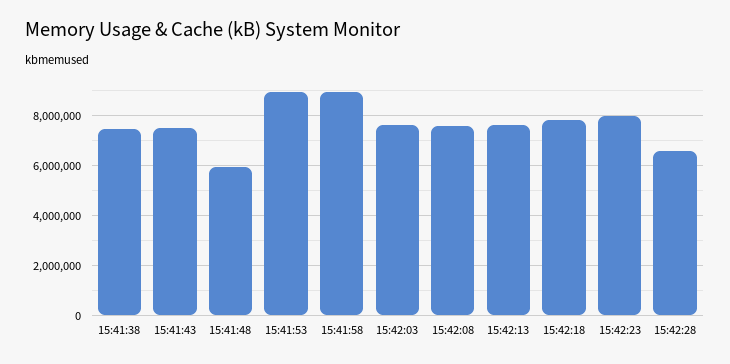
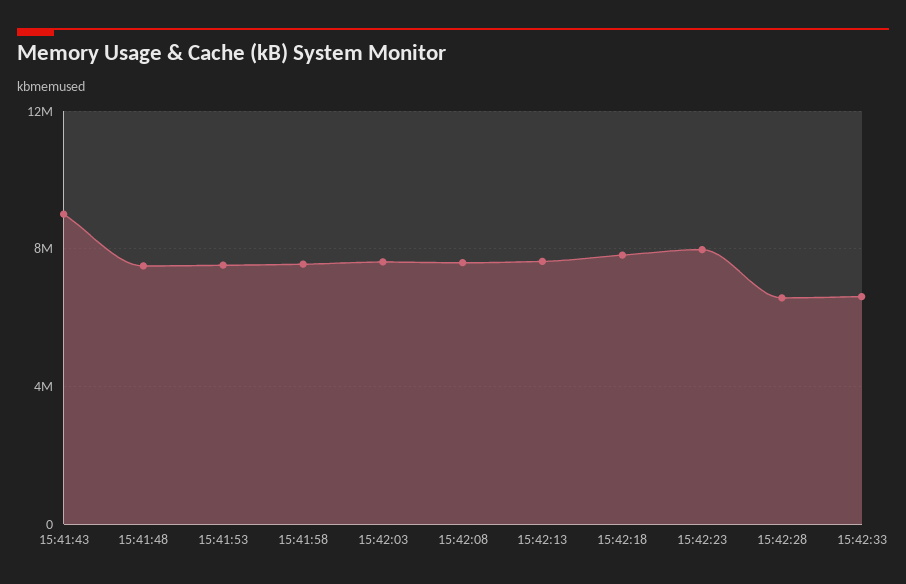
15:41:38: 7500000 -> none
15:41:43: 7500000 -> 9000000
15:41:48: 6000000 -> 7500000
15:41:53: 9000000 -> 7500000
15:41:58: 9000000 -> 7500000
15:42:33: none -> 6500000

